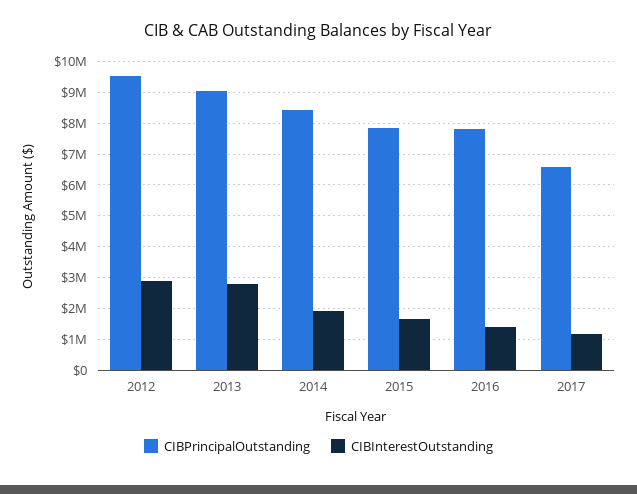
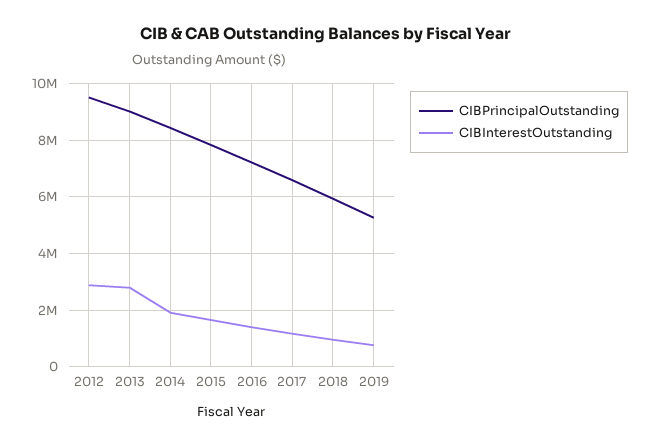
CIBPrincipalOutstanding, 2016: 7800000 -> 7250000
CIBPrincipalOutstanding, 2018: none -> 6000000
CIBInterestOutstanding, 2018: none -> 1000000
CIBPrincipalOutstanding, 2019: none -> 5250000
CIBInterestOutstanding, 2019: none -> 750000

